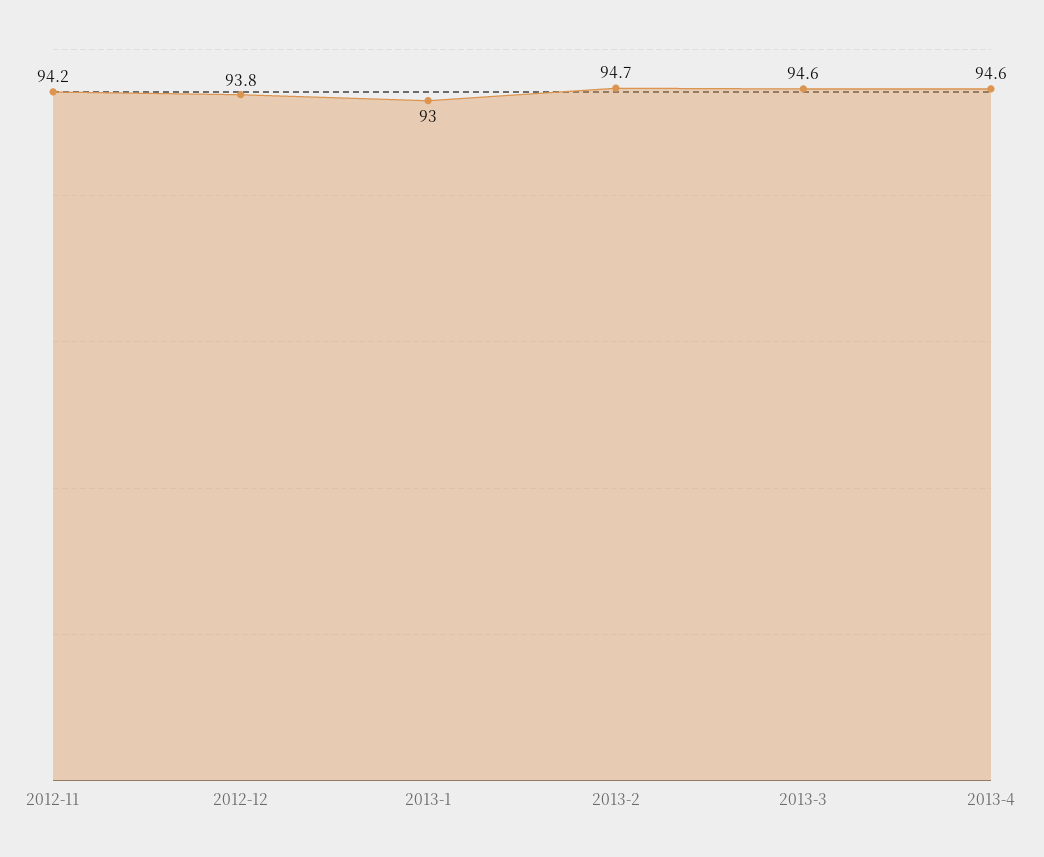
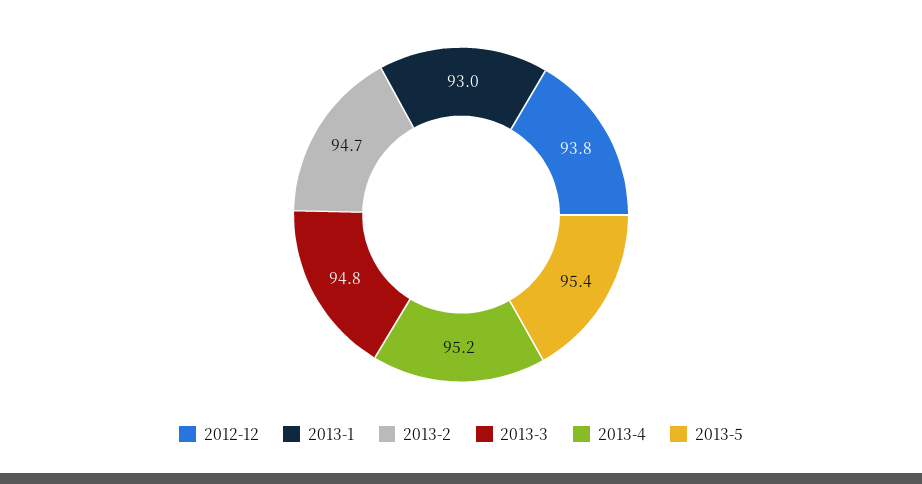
2012-11: 94.2 -> none
2013-3: 94.6 -> 94.8
2013-4: 94.6 -> 95.2
2013-5: none -> 95.4

